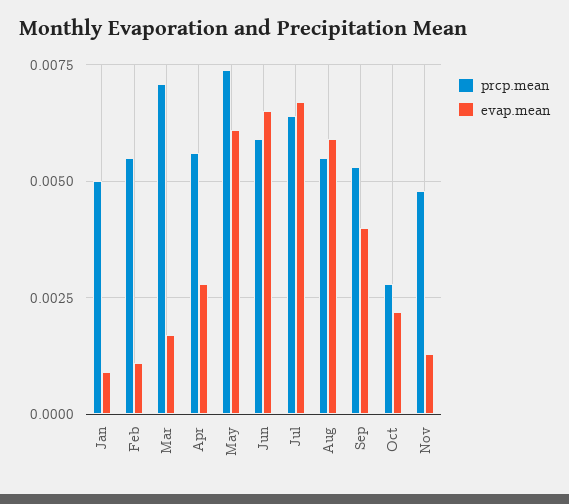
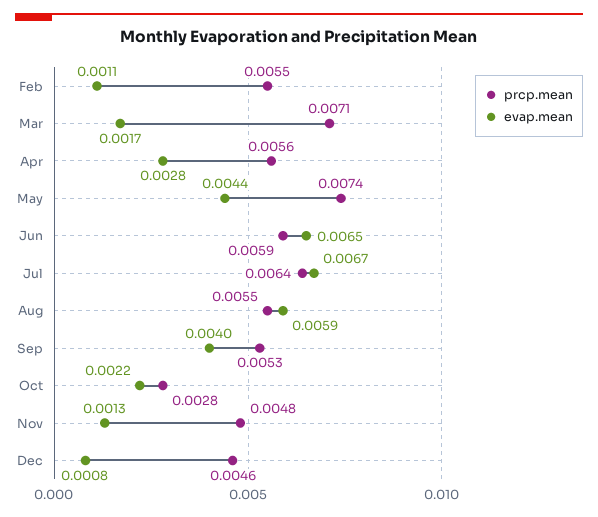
prcp.mean, Jan: 0.005 -> none
evap.mean, Jan: 0.001 -> none
evap.mean, May: 0.006 -> 0.0044
prcp.mean, Dec: none -> 0.0046
evap.mean, Dec: none -> 0.0008

